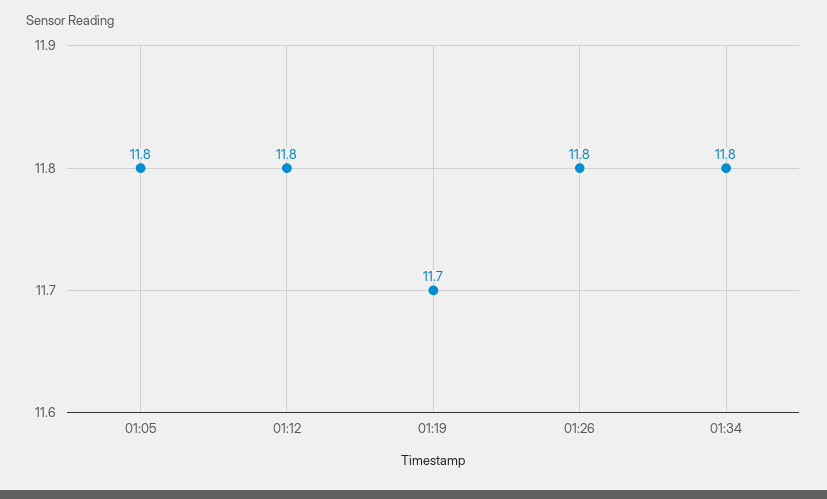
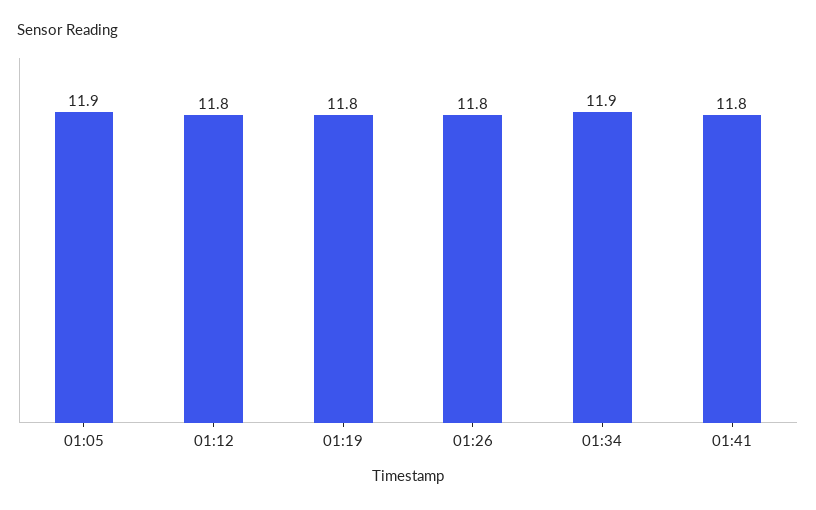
01:05: 11.8 -> 11.9
01:19: 11.7 -> 11.8
01:34: 11.8 -> 11.9
01:41: none -> 11.8

